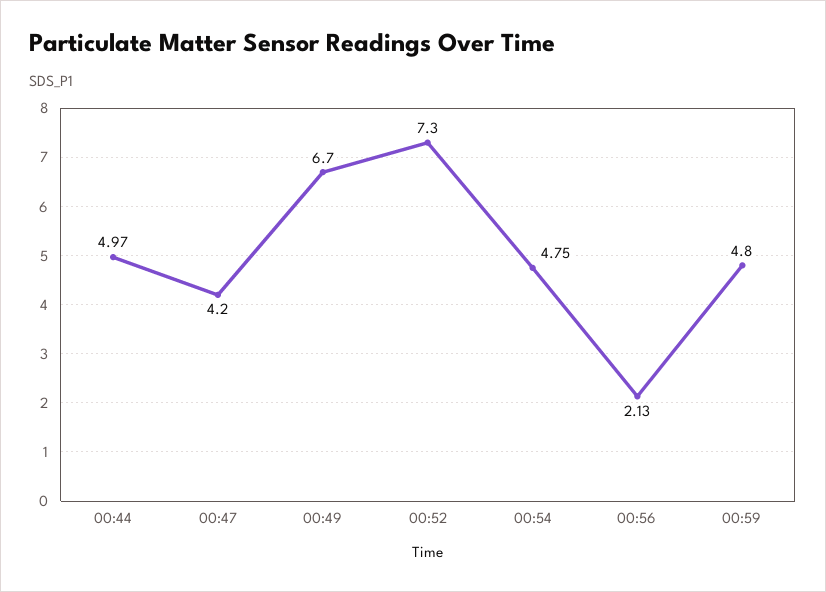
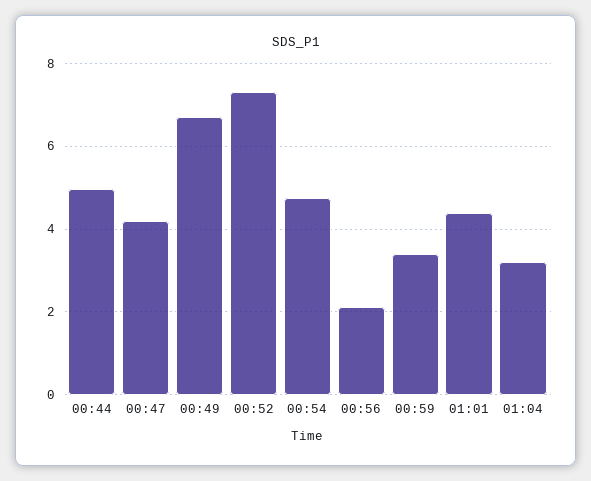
00:59: 4.8 -> 3.4
01:01: none -> 4.4
01:04: none -> 3.2

